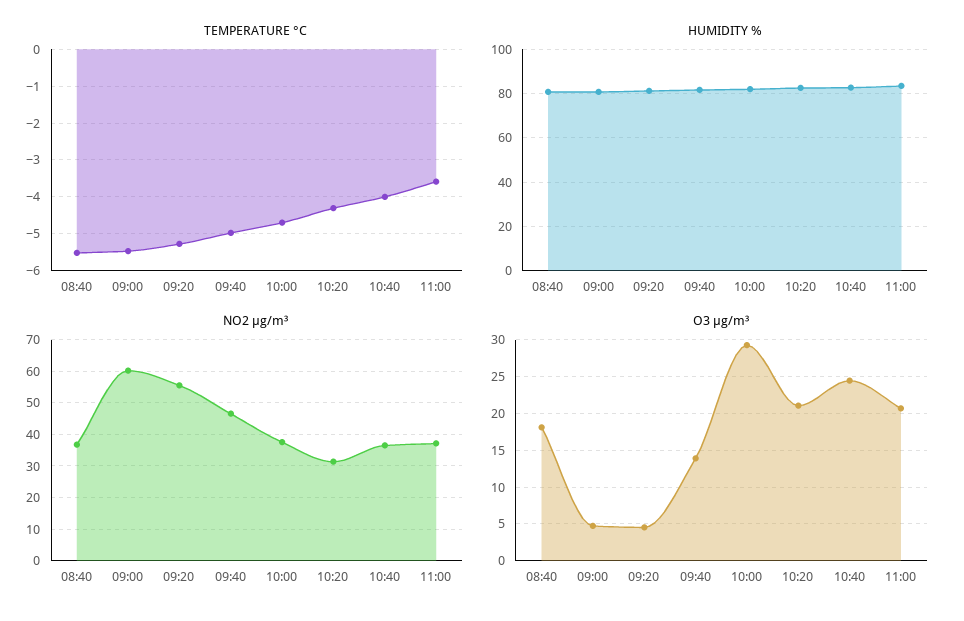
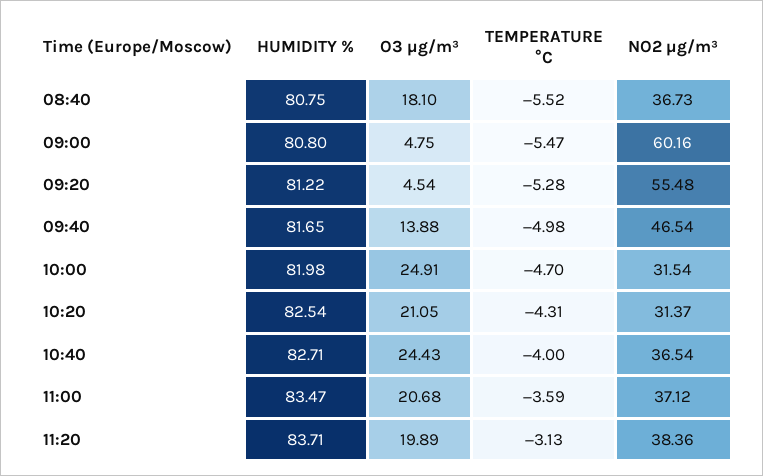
NO2 µg/m³, 10:00: 38 -> 31.54
O3 µg/m³, 10:00: 29 -> 24.91
HUMIDITY %, 11:20: none -> 83.71
O3 µg/m³, 11:20: none -> 19.89
TEMPERATURE °C, 11:20: none -> -3.13
NO2 µg/m³, 11:20: none -> 38.36

